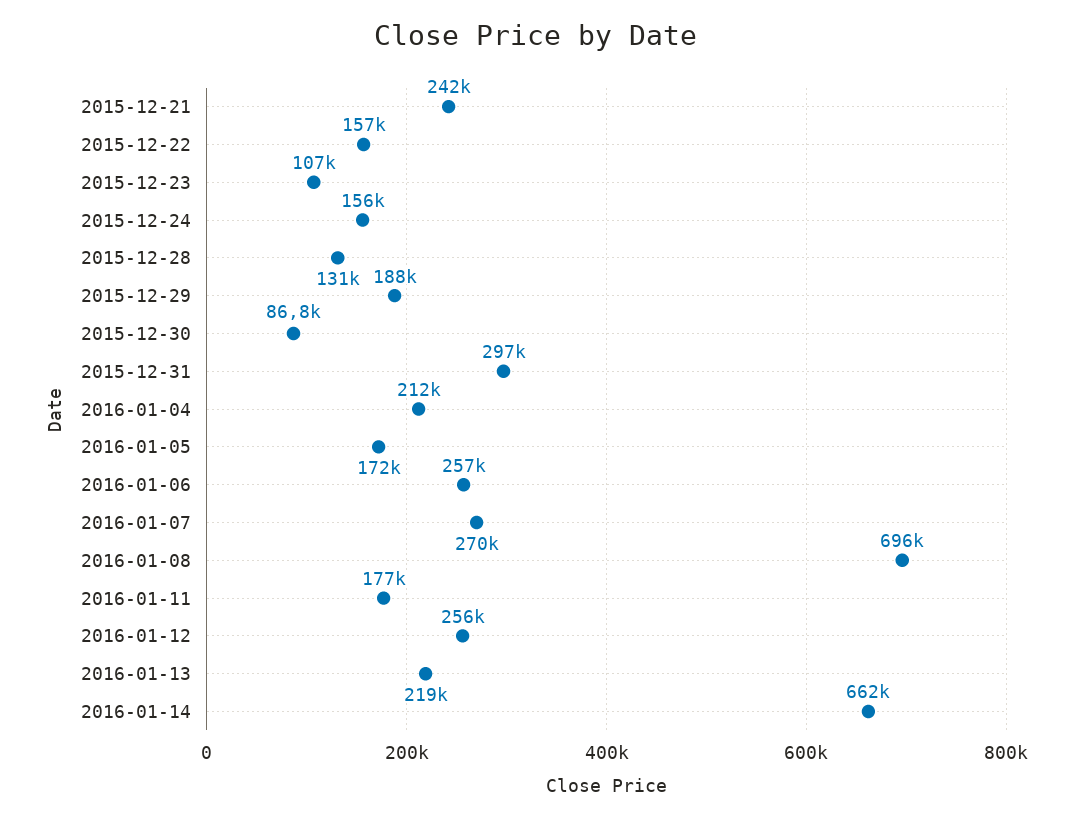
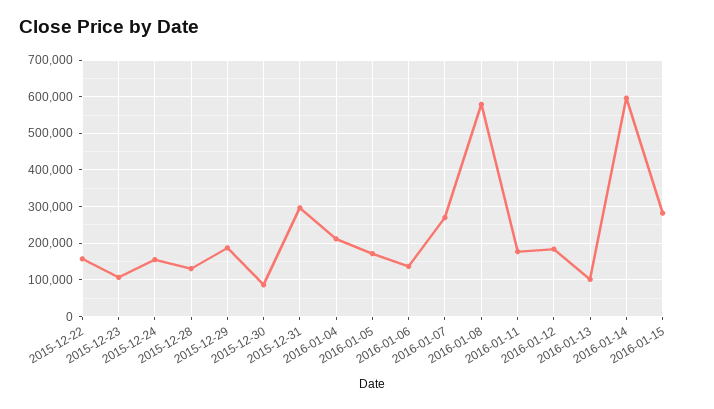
2015-12-21: 242000 -> none
2016-01-06: 257000 -> 140000
2016-01-08: 696000 -> 580000
2016-01-12: 256000 -> 180000
2016-01-13: 219000 -> 100000
2016-01-14: 662000 -> 600000
2016-01-15: none -> 280000

